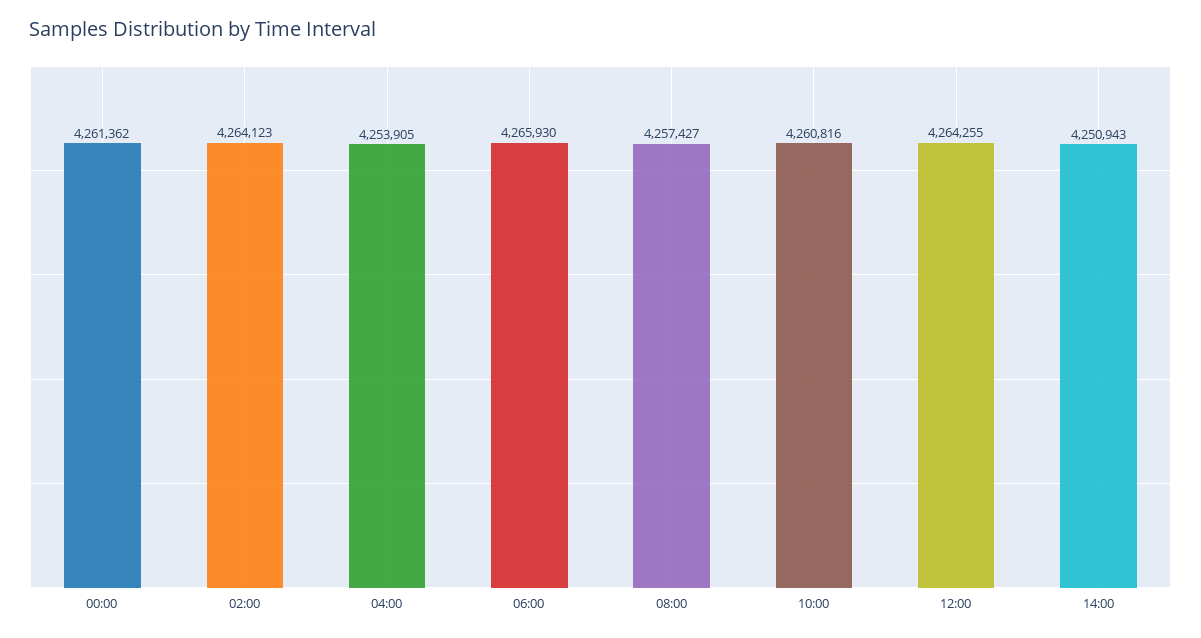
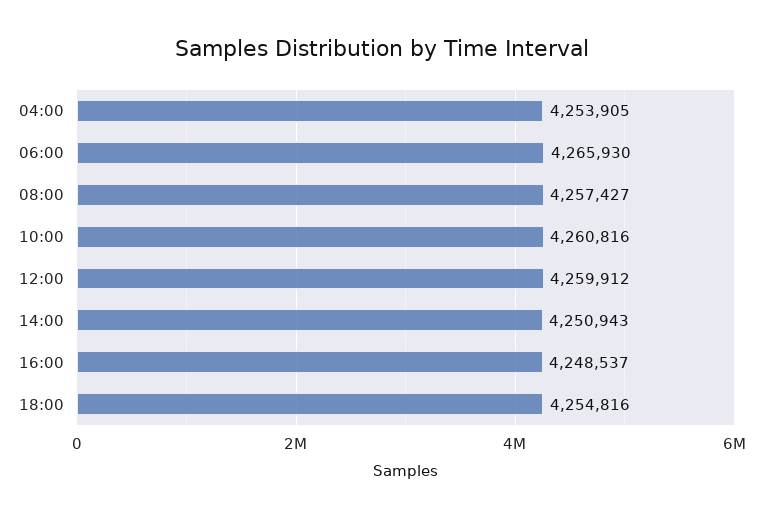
00:00: 4261362 -> none
02:00: 4264123 -> none
12:00: 4264255 -> 4259912
16:00: none -> 4248537
18:00: none -> 4254816

